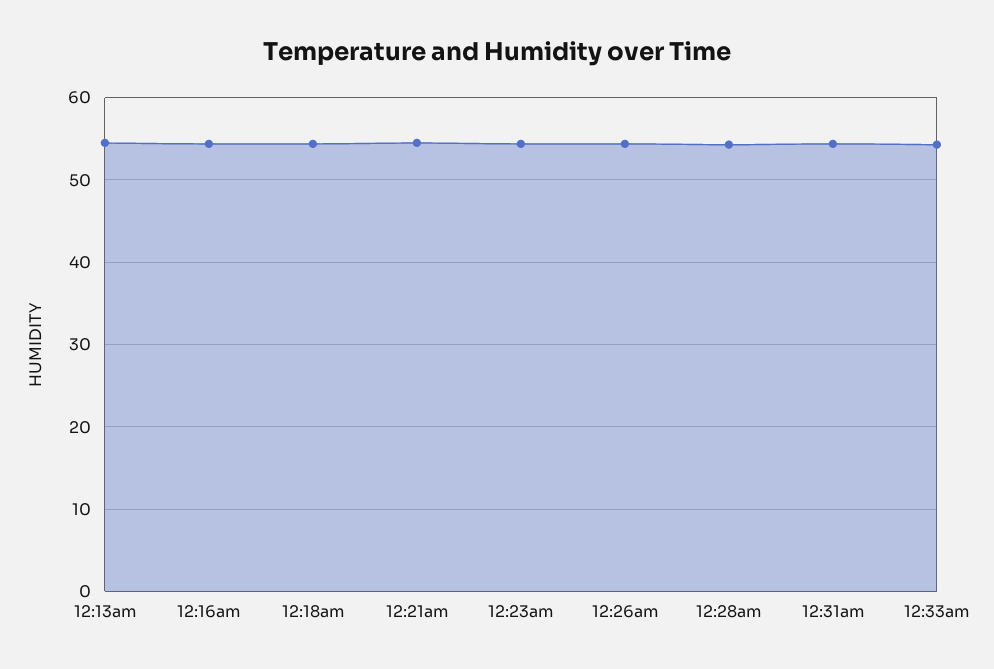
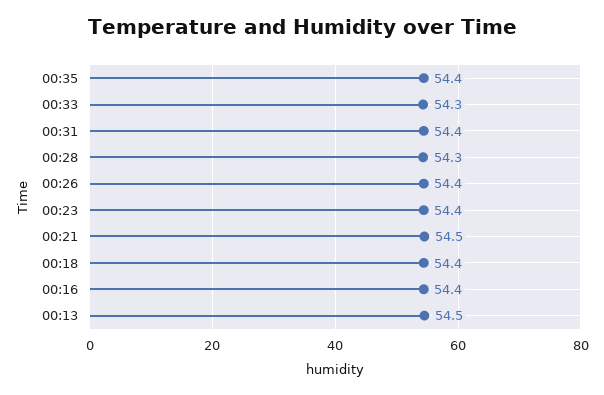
00:35: none -> 54.4

